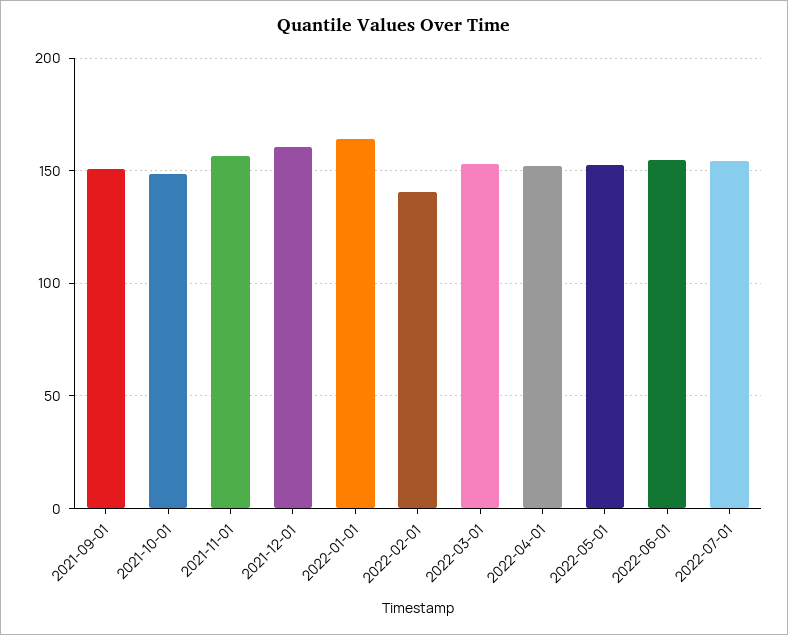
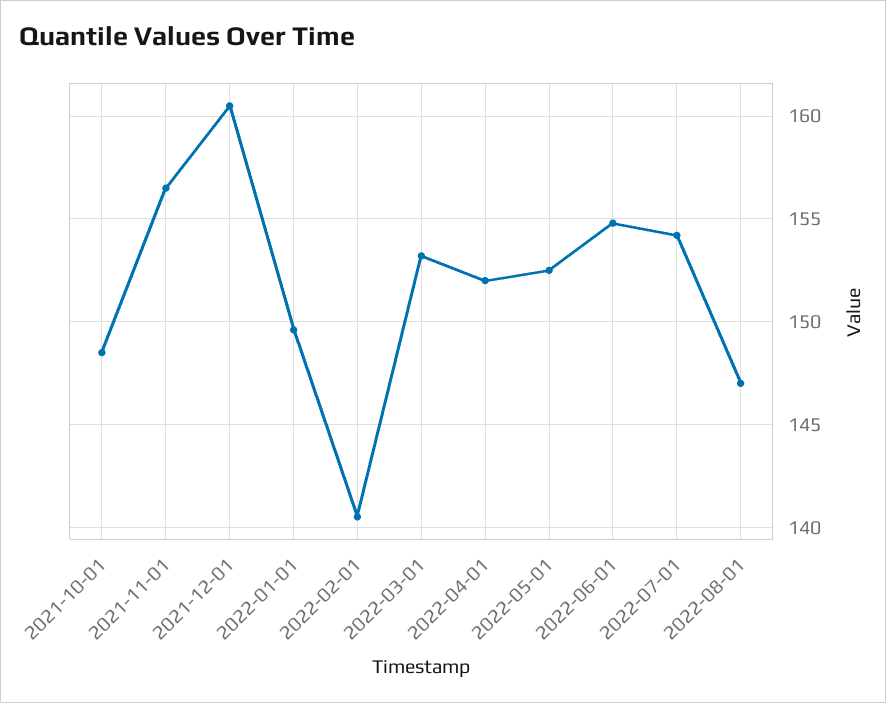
2021-09-01: 150 -> none
2022-01-01: 165 -> 149.5
2022-08-01: none -> 147

